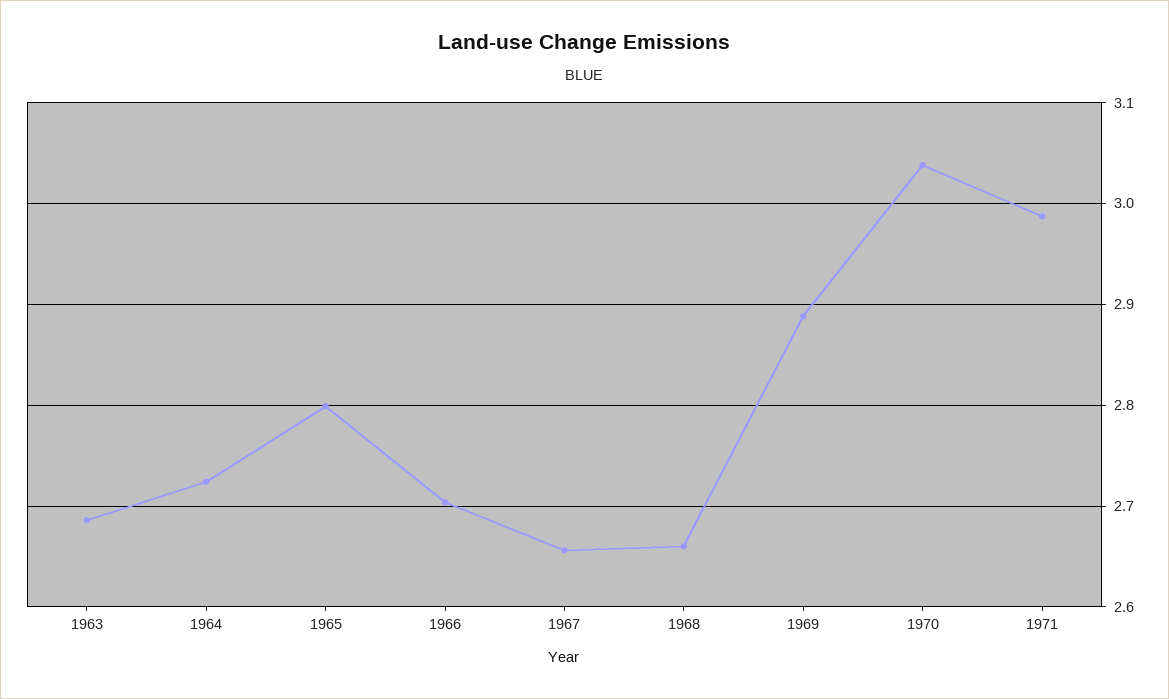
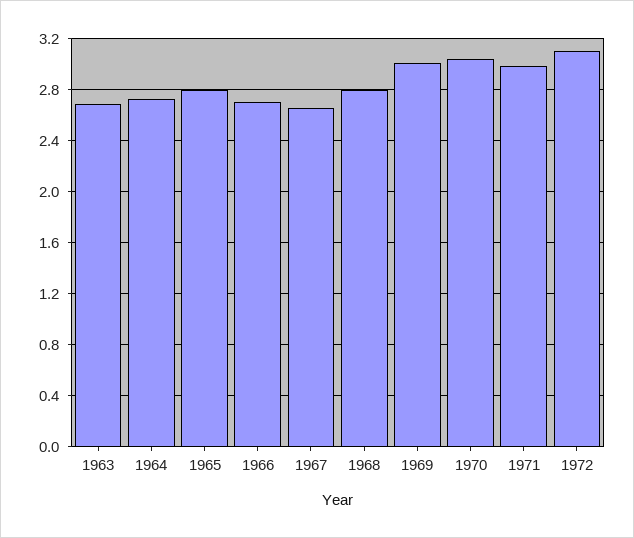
1968: 2.66 -> 2.8
1969: 2.89 -> 3
1972: none -> 3.1

